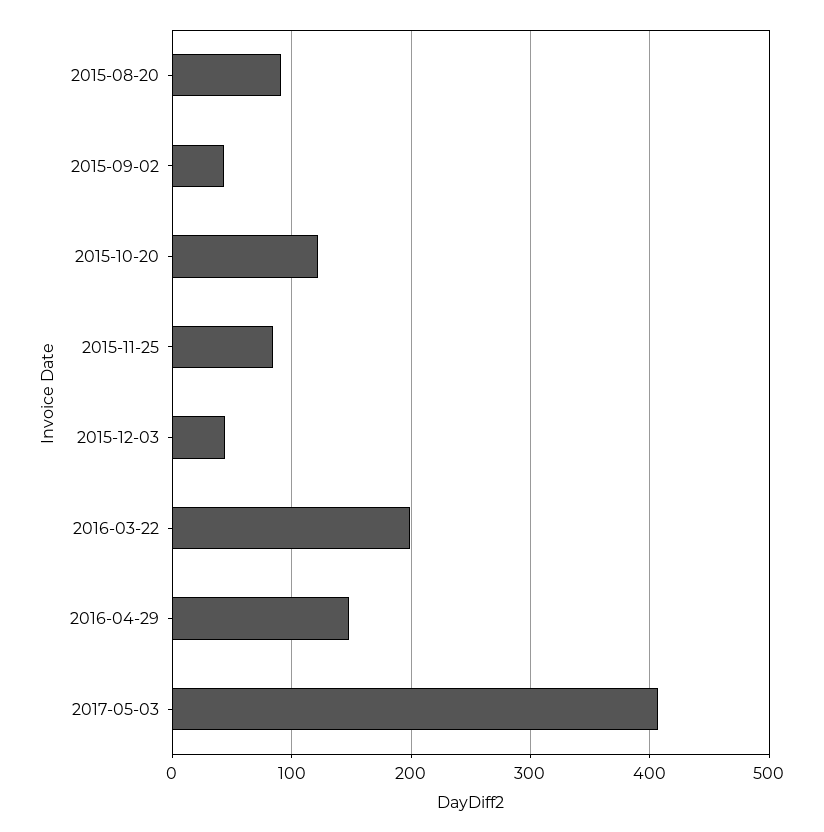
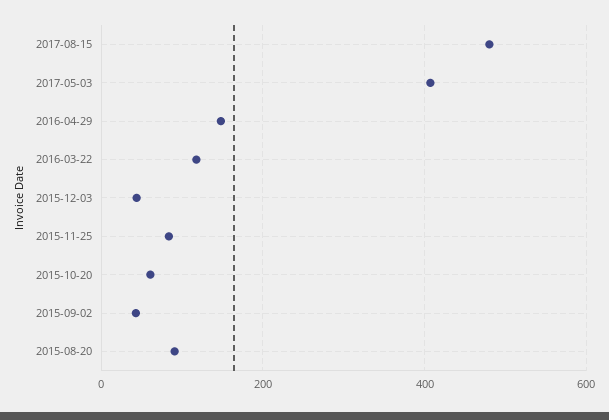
2015-10-20: 120 -> 60
2016-03-22: 200 -> 120
2017-08-15: none -> 480

